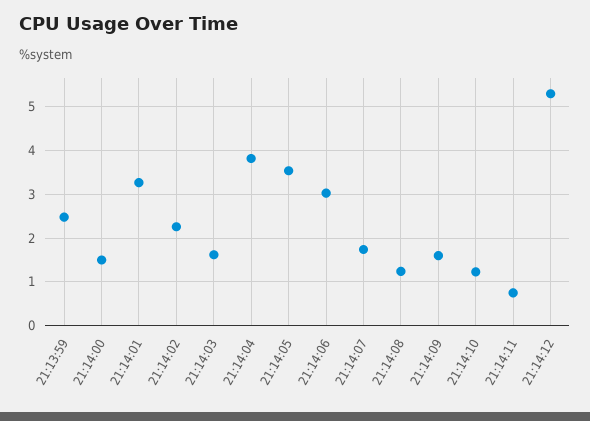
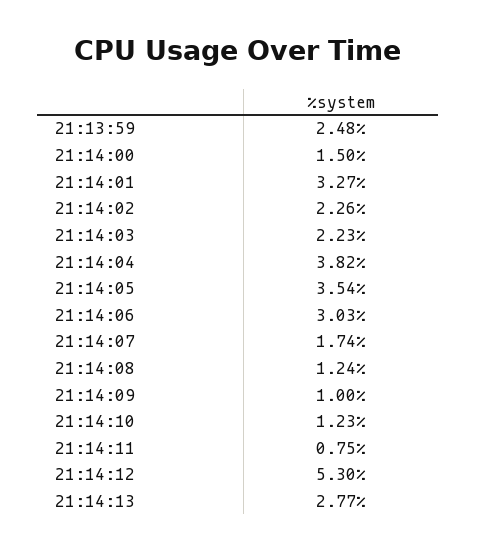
21:14:03: 1.6 -> 2.23
21:14:09: 1.6 -> 1
21:14:13: none -> 2.77

